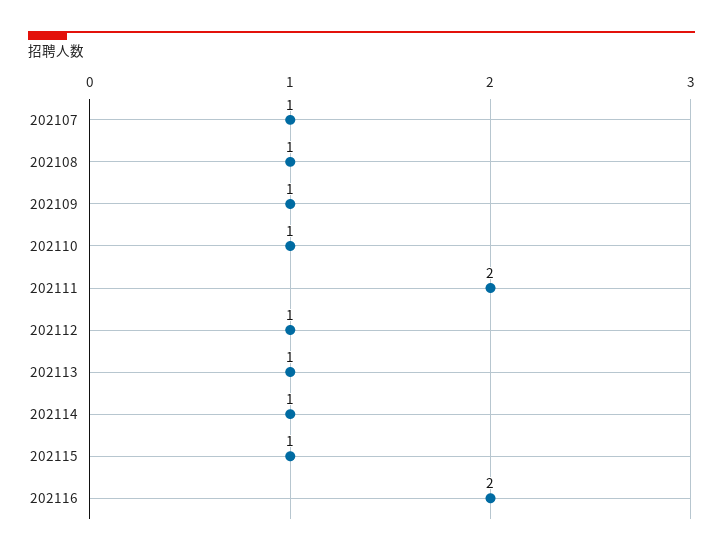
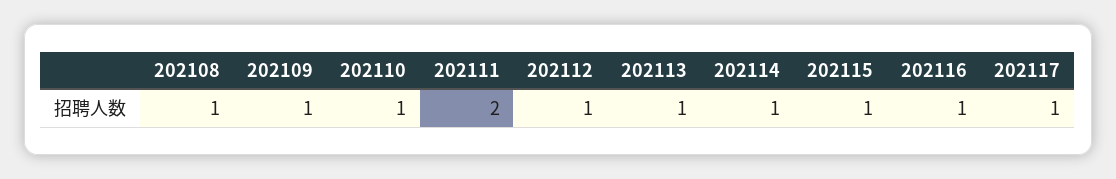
202107: 1 -> none
202116: 2 -> 1
202117: none -> 1

